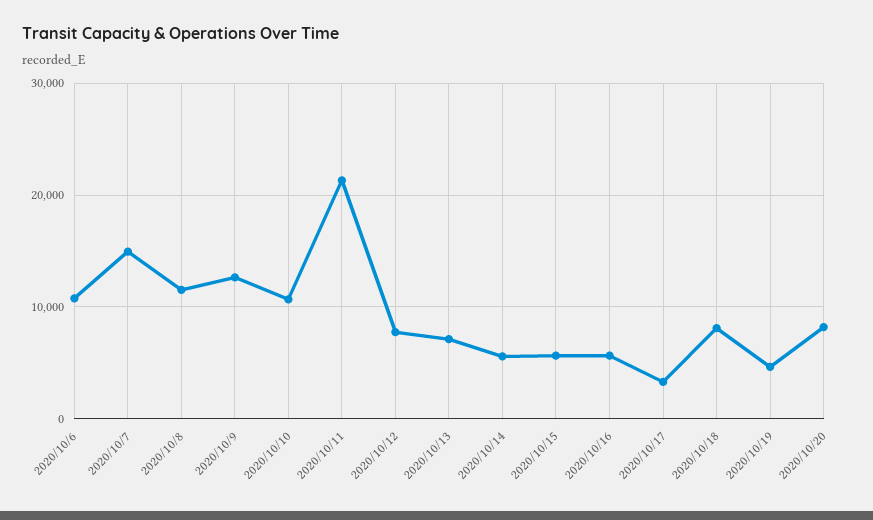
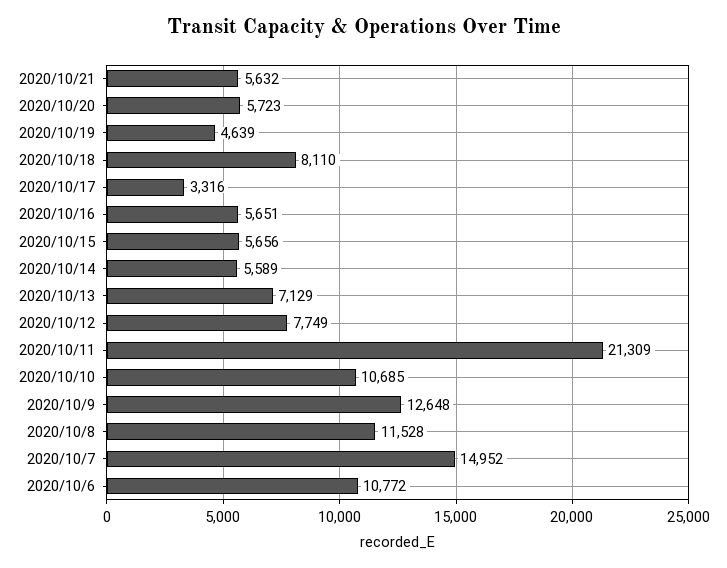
2020/10/20: 8000 -> 5723
2020/10/21: none -> 5632

